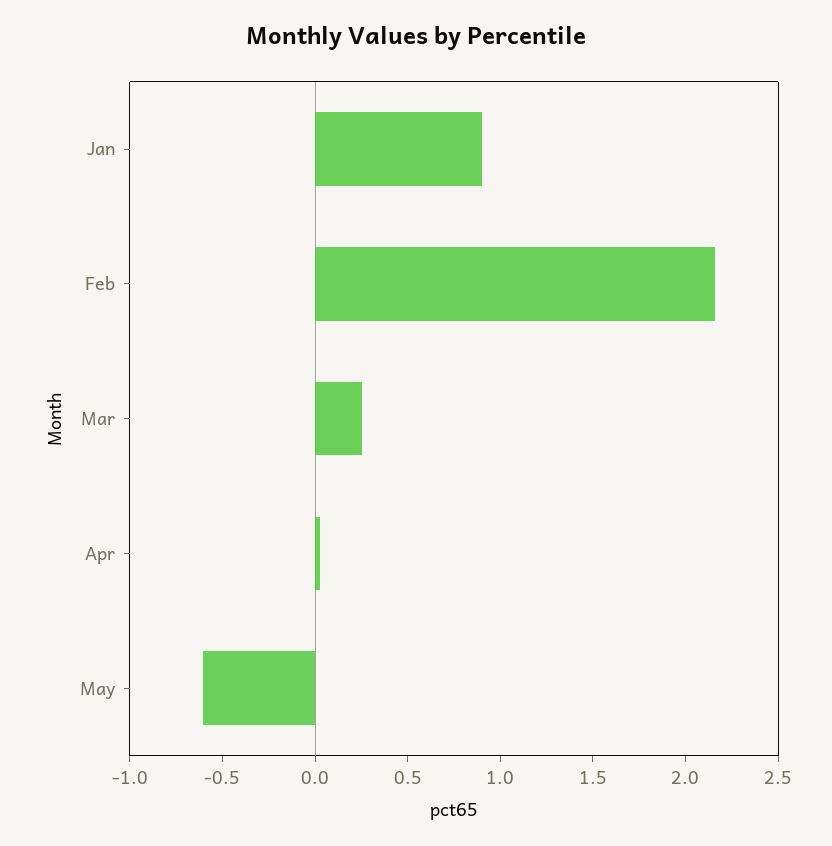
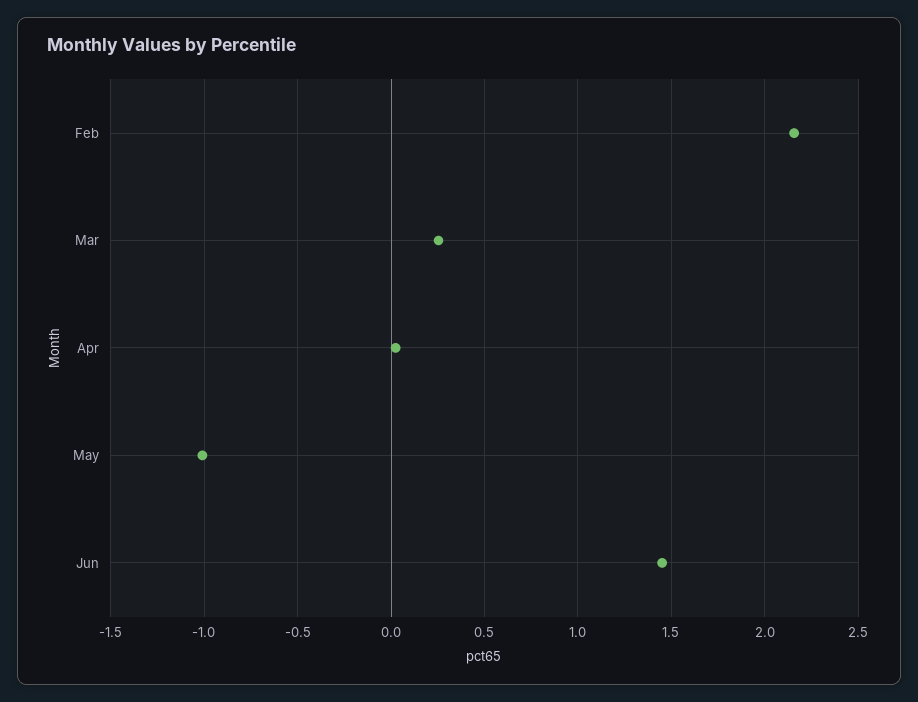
Jan: 0.9 -> none
May: -0.6 -> -1
Jun: none -> 1.45

